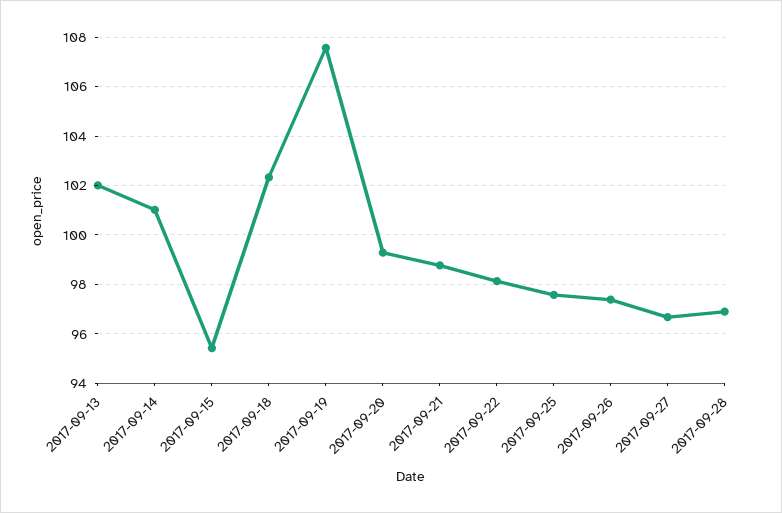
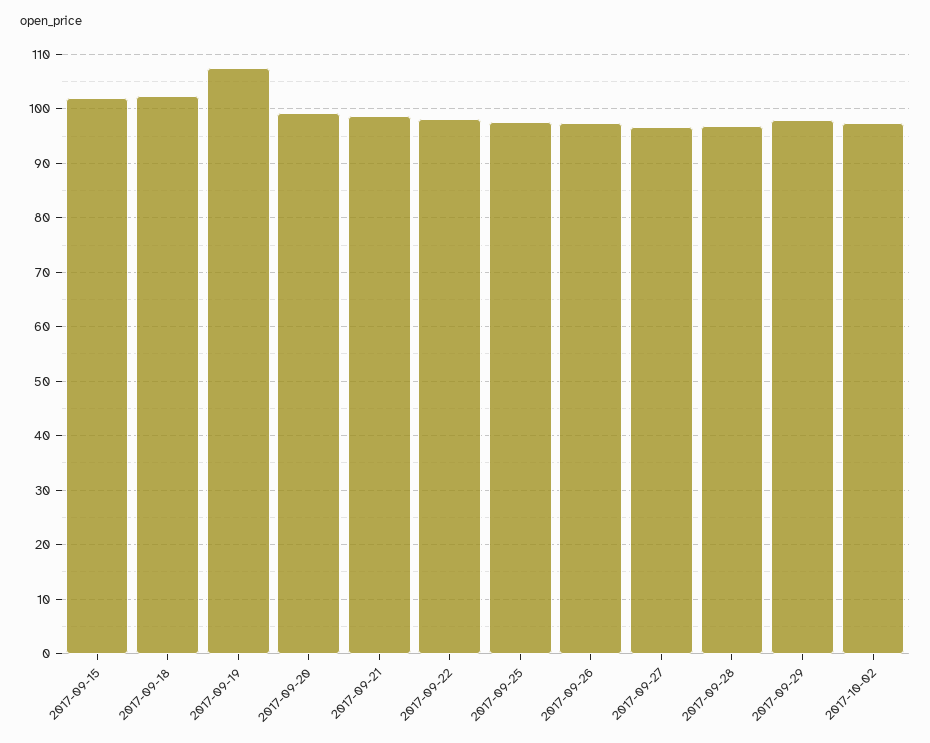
2017-09-13: 102 -> none
2017-09-14: 101 -> none
2017-09-15: 95.5 -> 102
2017-09-29: none -> 98
2017-10-02: none -> 98

